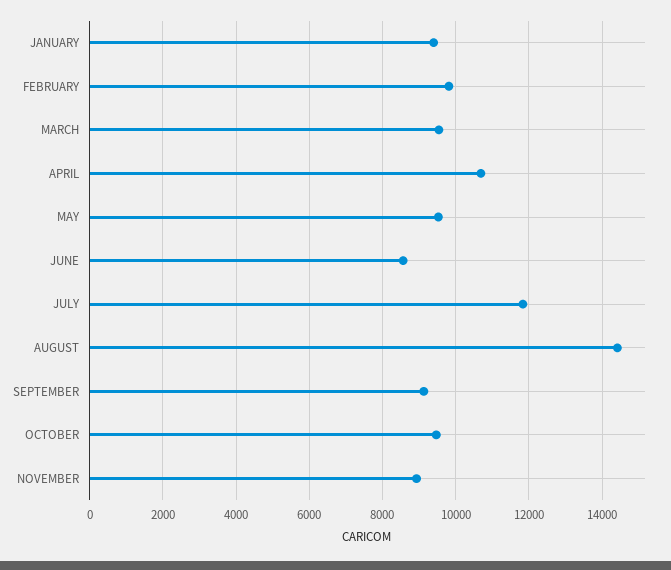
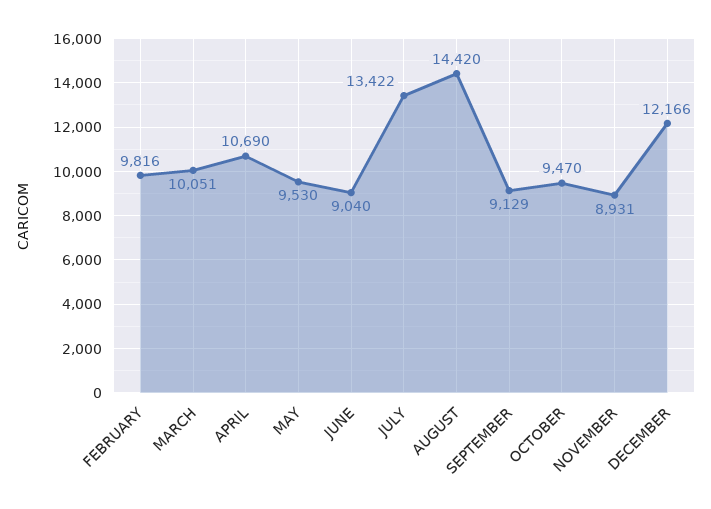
JANUARY: 9400 -> none
MARCH: 9600 -> 10051
JUNE: 8600 -> 9040
JULY: 11800 -> 13422
DECEMBER: none -> 12166

